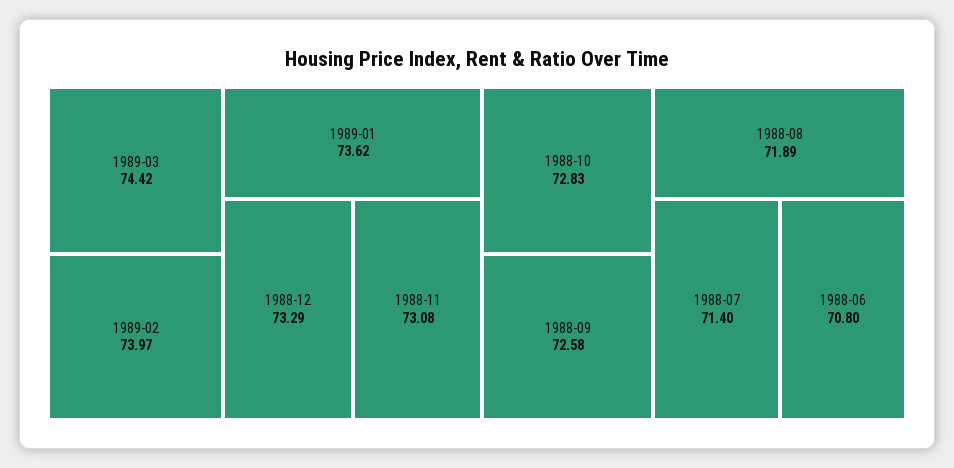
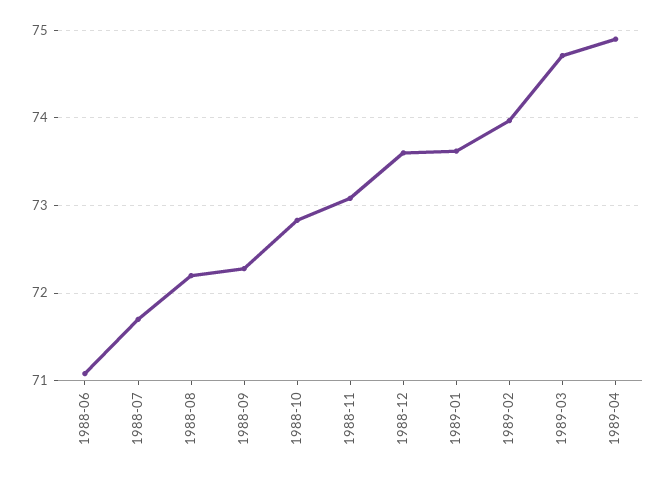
1989-03: 74.42 -> 74.7
1988-12: 73.29 -> 73.6
1988-09: 72.58 -> 72.3
1988-08: 71.89 -> 72.2
1988-07: 71.4 -> 71.7
1988-06: 70.8 -> 71.1
1989-04: none -> 74.9

